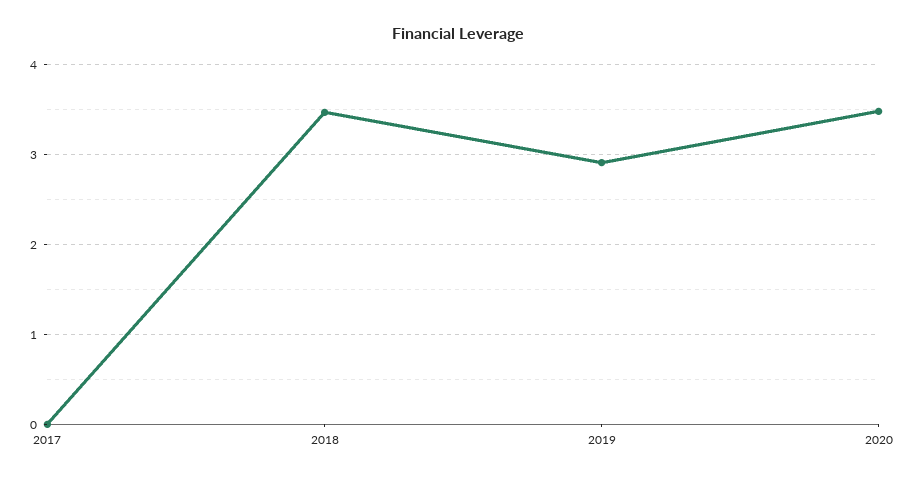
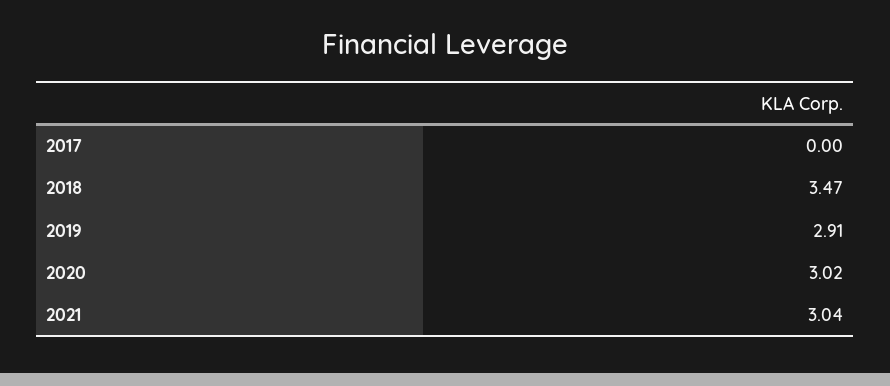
2020: 3.5 -> 3.02
2021: none -> 3.04

